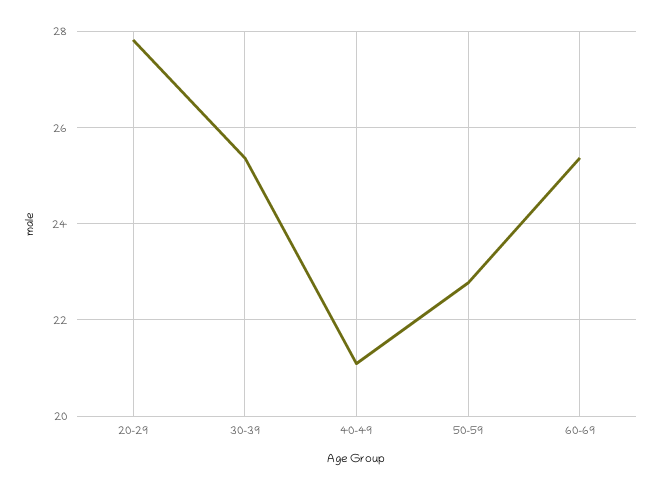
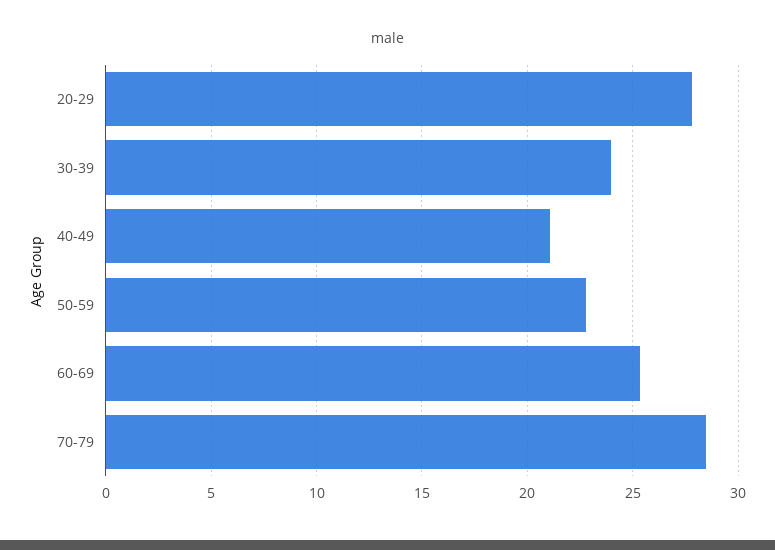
30-39: 25.4 -> 24
70-79: none -> 28.5

